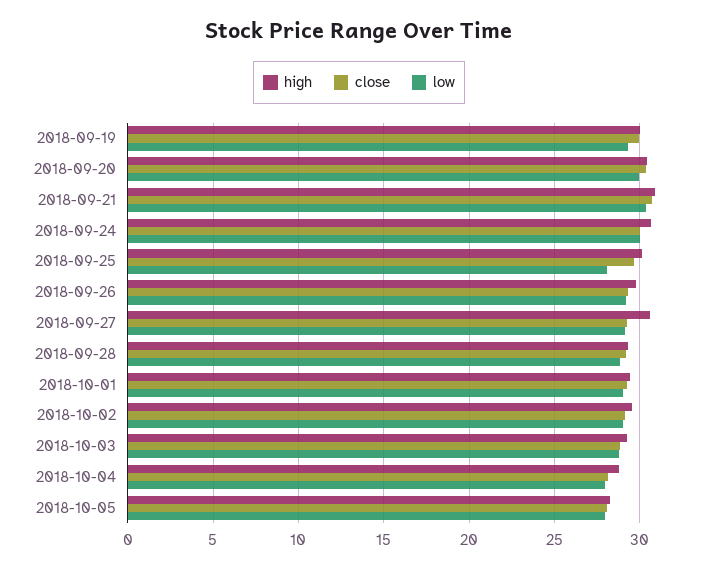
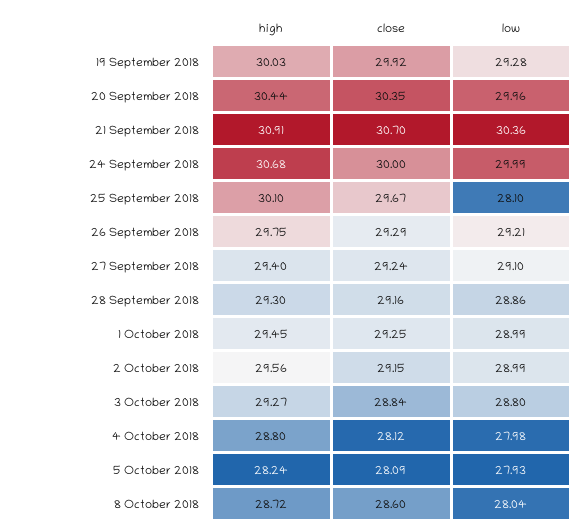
high, 2018-09-27: 30.5 -> 29.4
high, 8 October 2018: none -> 28.72
close, 8 October 2018: none -> 28.6
low, 8 October 2018: none -> 28.04

